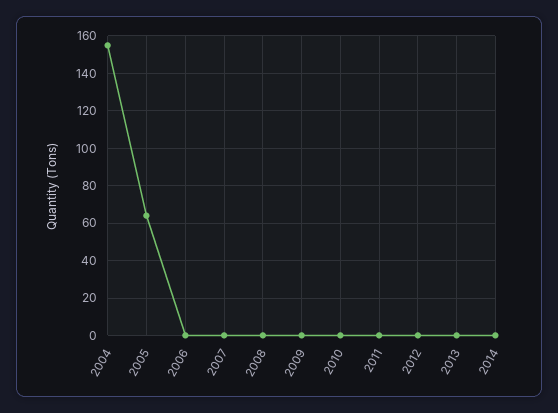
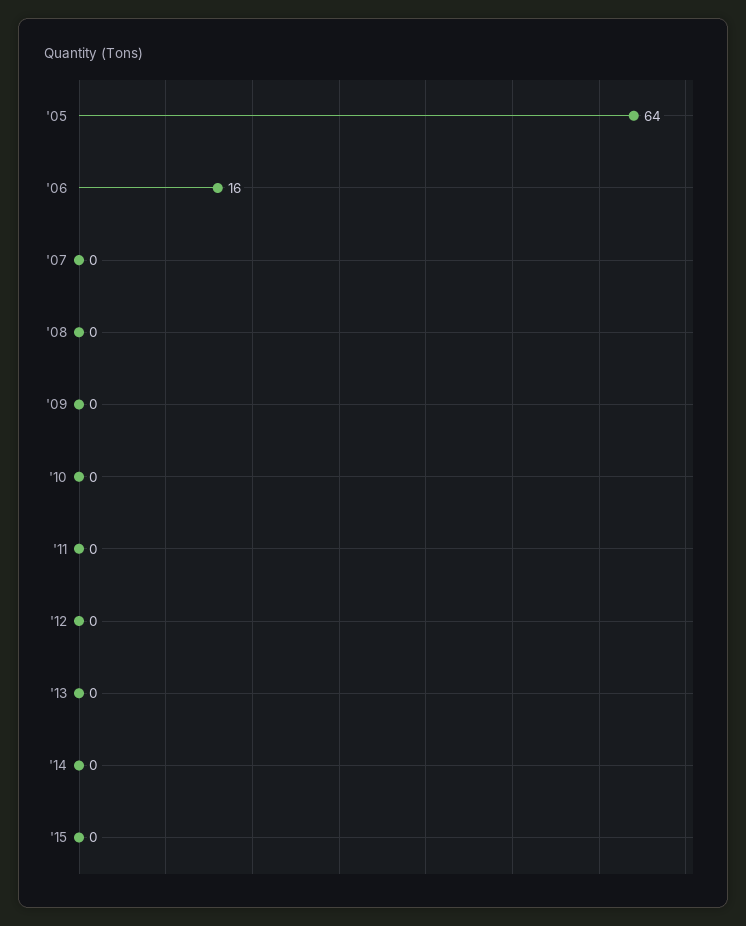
2004: 155 -> none
2006: 0 -> 16
'15: none -> 0

